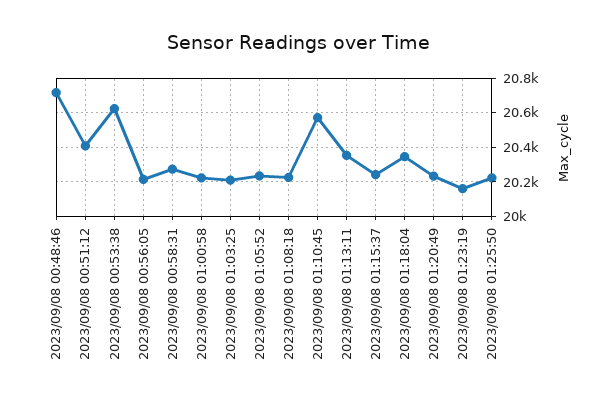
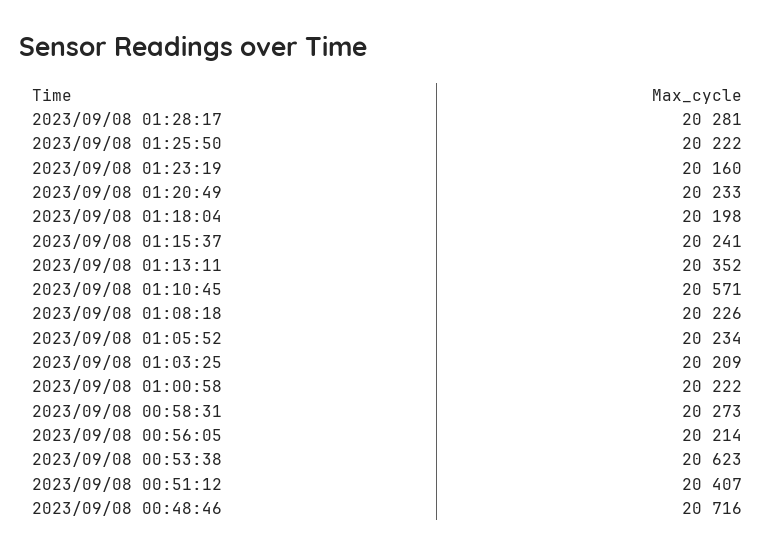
2023/09/08 01:18:04: 20350 -> 20198
2023/09/08 01:28:17: none -> 20281

